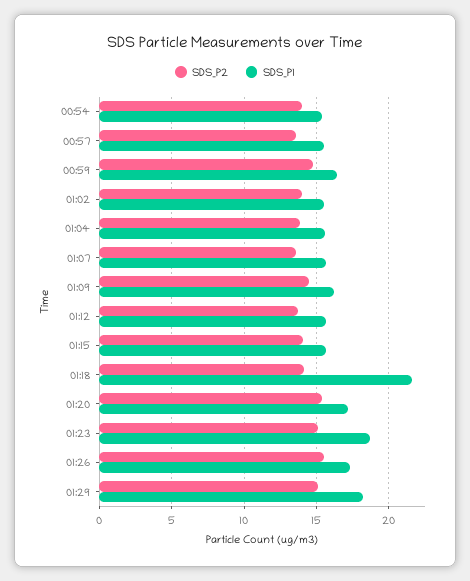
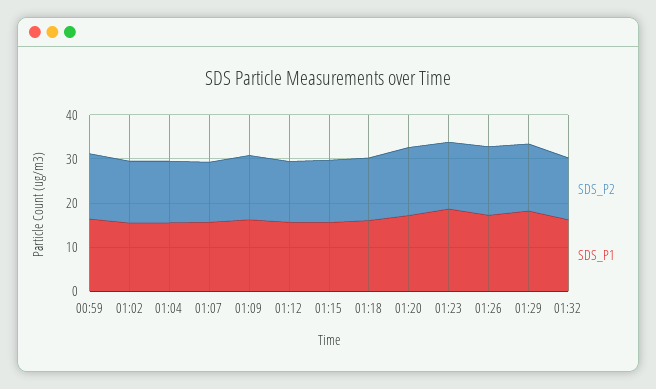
SDS_P2, 00:54: 14 -> none
SDS_P1, 00:54: 15.5 -> none
SDS_P2, 00:57: 13.5 -> none
SDS_P1, 00:57: 15.5 -> none
SDS_P1, 01:18: 21.5 -> 16
SDS_P2, 01:32: none -> 14
SDS_P1, 01:32: none -> 16

